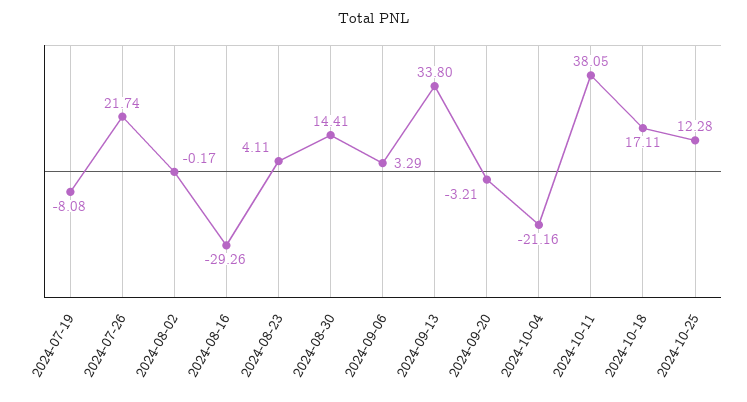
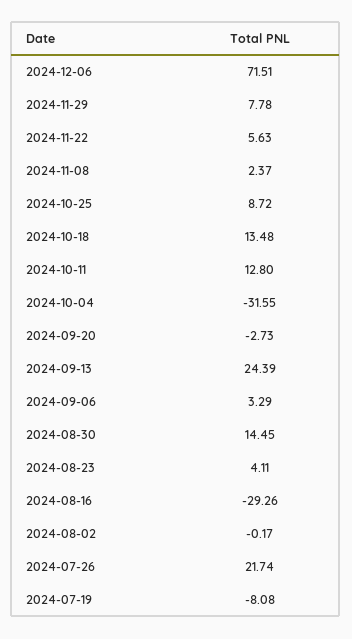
2024-08-30: 14.41 -> 14.45
2024-09-13: 33.8 -> 24.39
2024-09-20: -3.21 -> -2.73
2024-10-04: -21.16 -> -31.55
2024-10-11: 38.05 -> 12.8
2024-10-18: 17.11 -> 13.48
2024-10-25: 12.28 -> 8.72
2024-12-06: none -> 71.51
2024-11-29: none -> 7.78
2024-11-22: none -> 5.63
2024-11-08: none -> 2.37

